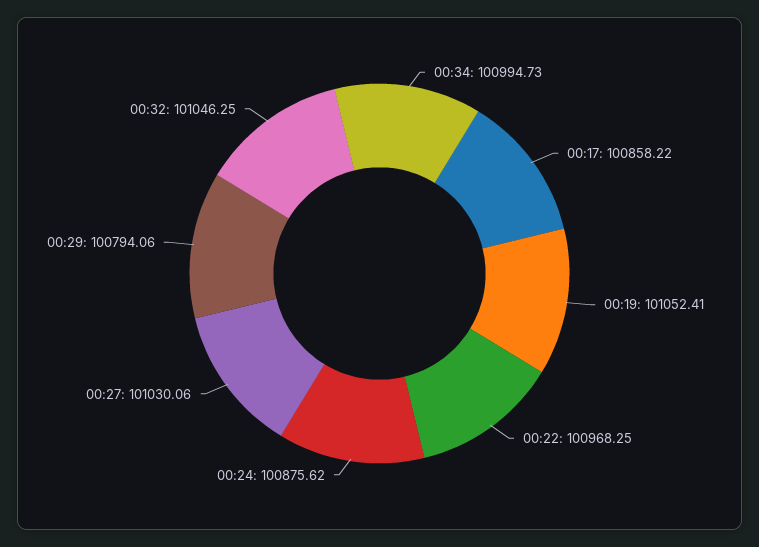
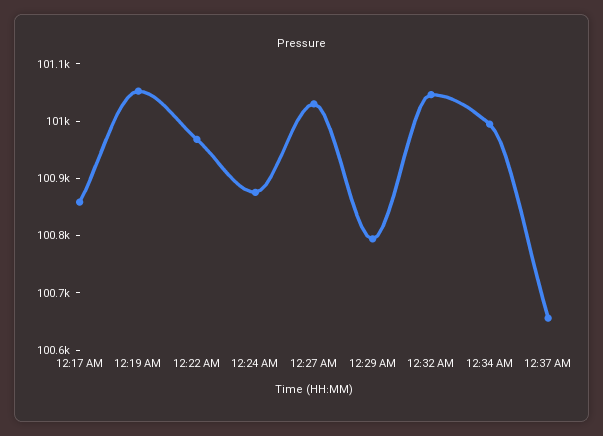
12:37 AM: none -> 100660

